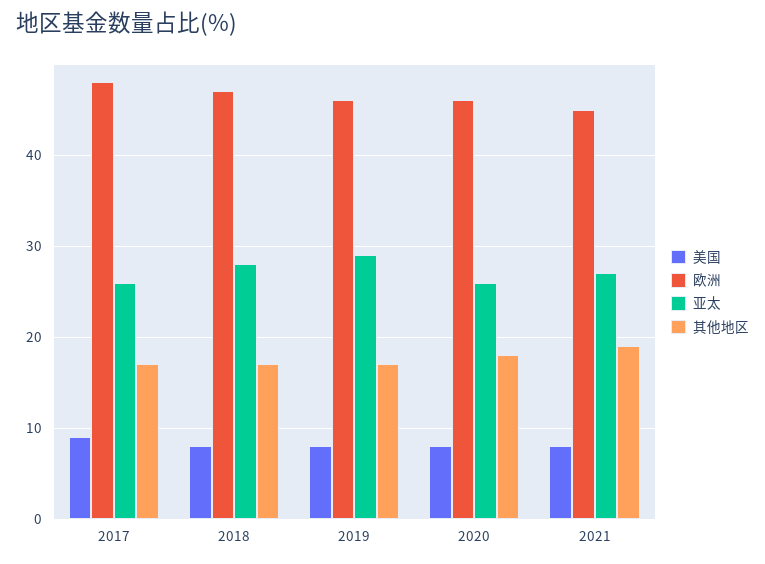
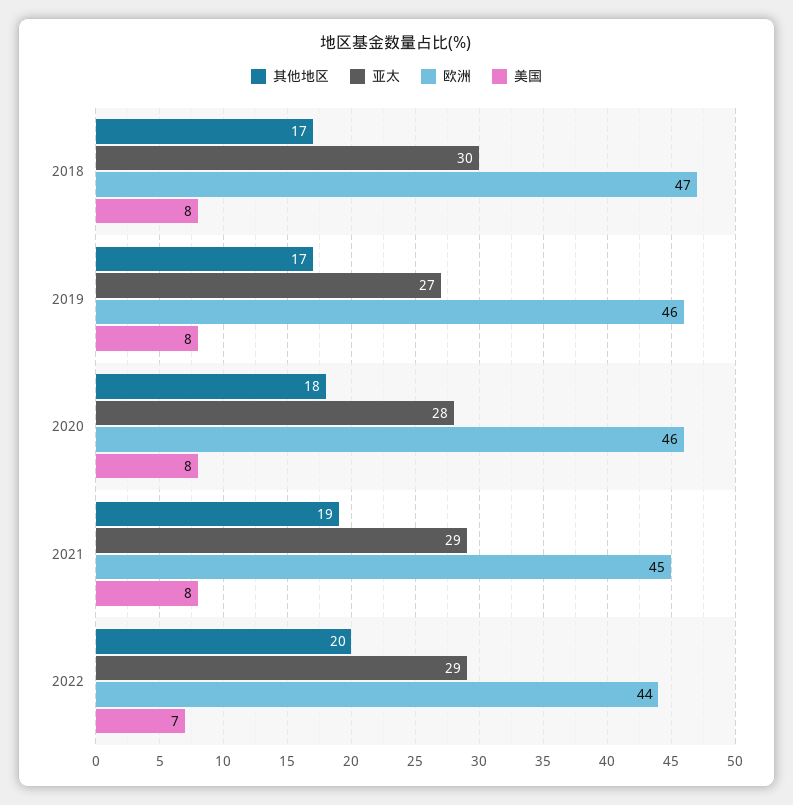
美国, 2017: 9 -> none
欧洲, 2017: 48 -> none
亚太, 2017: 26 -> none
其他地区, 2017: 17 -> none
亚太, 2018: 28 -> 30
亚太, 2019: 29 -> 27
亚太, 2020: 26 -> 28
亚太, 2021: 27 -> 29
其他地区, 2022: none -> 20
亚太, 2022: none -> 29
欧洲, 2022: none -> 44
美国, 2022: none -> 7

